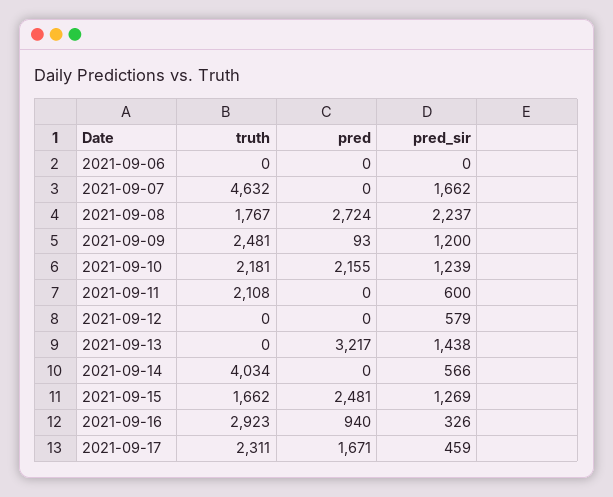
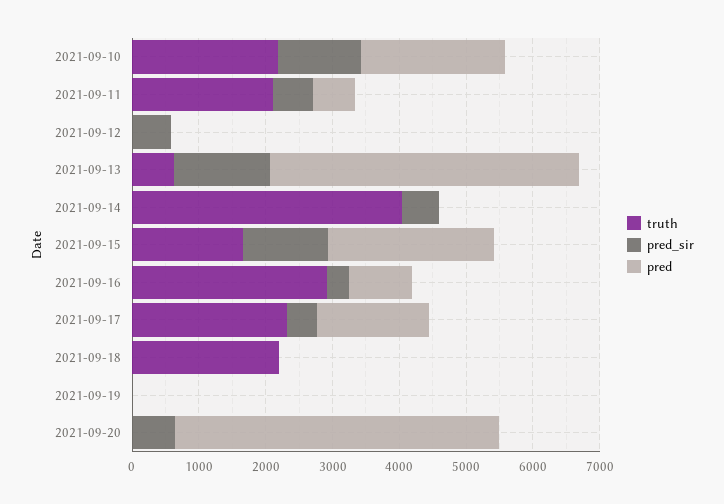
truth, 2021-09-06: 0 -> none
pred, 2021-09-06: 0 -> none
pred_sir, 2021-09-06: 0 -> none
truth, 2021-09-07: 4632 -> none
pred, 2021-09-07: 0 -> none
pred_sir, 2021-09-07: 1662 -> none
truth, 2021-09-08: 1767 -> none
pred, 2021-09-08: 2724 -> none
pred_sir, 2021-09-08: 2237 -> none
truth, 2021-09-09: 2481 -> none
pred, 2021-09-09: 93 -> none
pred_sir, 2021-09-09: 1200 -> none
pred, 2021-09-11: 0 -> 600
truth, 2021-09-13: 0 -> 600
pred, 2021-09-13: 3217 -> 4600
truth, 2021-09-18: none -> 2200
pred_sir, 2021-09-18: none -> 0
pred, 2021-09-18: none -> 0
truth, 2021-09-19: none -> 0
pred_sir, 2021-09-19: none -> 0
pred, 2021-09-19: none -> 0
truth, 2021-09-20: none -> 0
pred_sir, 2021-09-20: none -> 600
pred, 2021-09-20: none -> 4800

